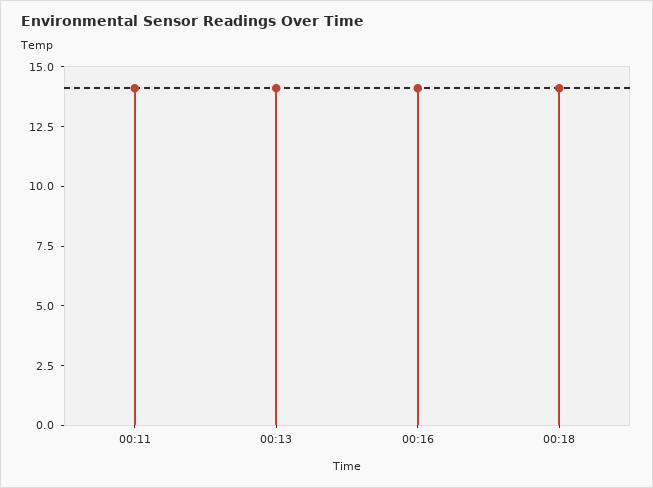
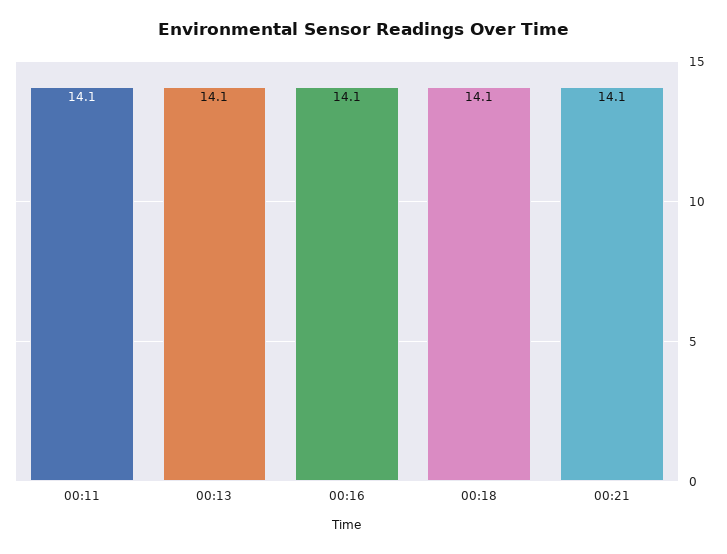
00:21: none -> 14.1

